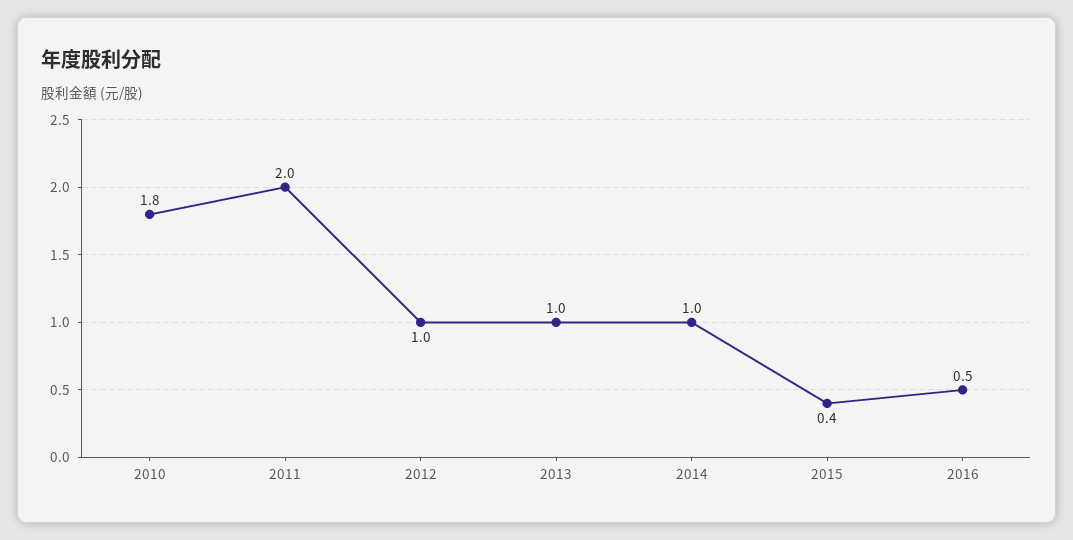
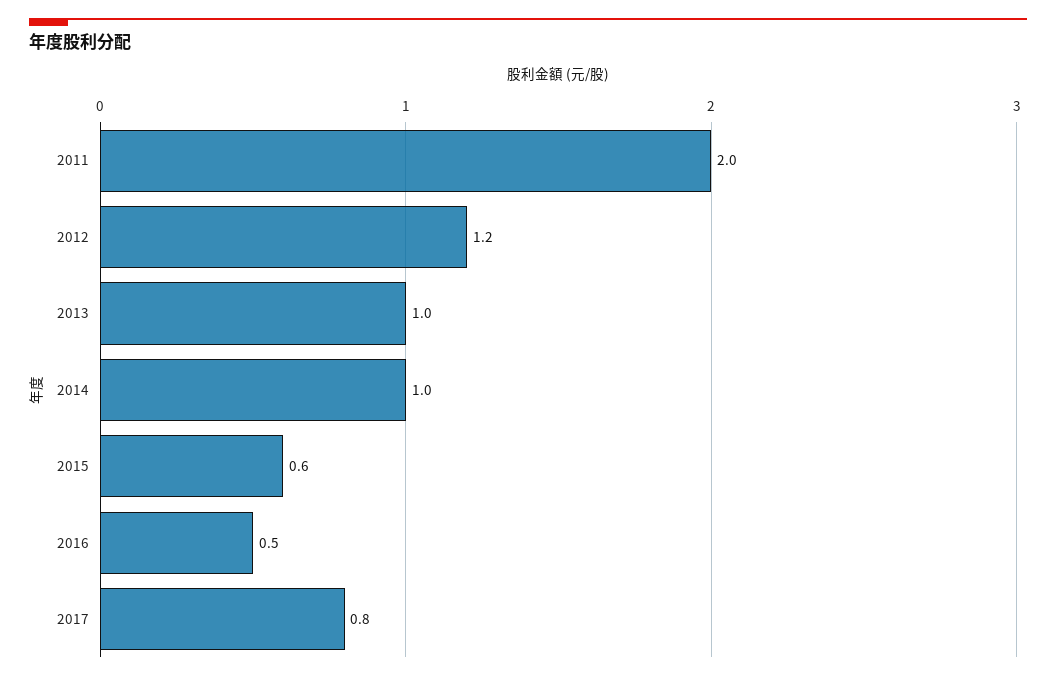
2010: 1.8 -> none
2012: 1 -> 1.2
2015: 0.4 -> 0.6
2017: none -> 0.8

